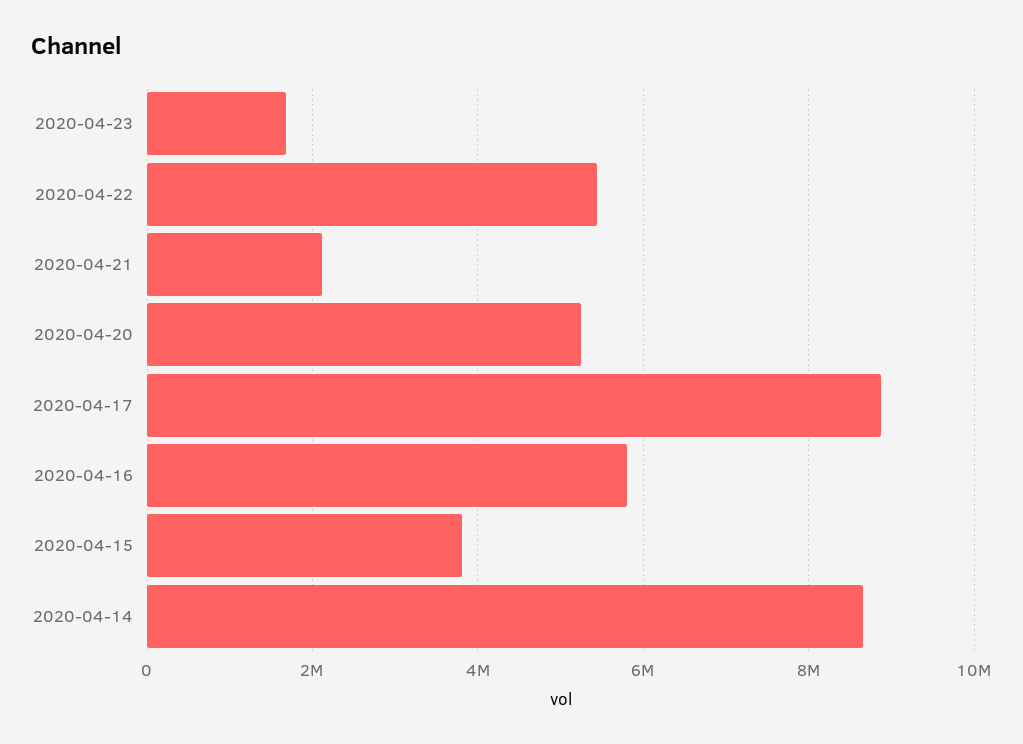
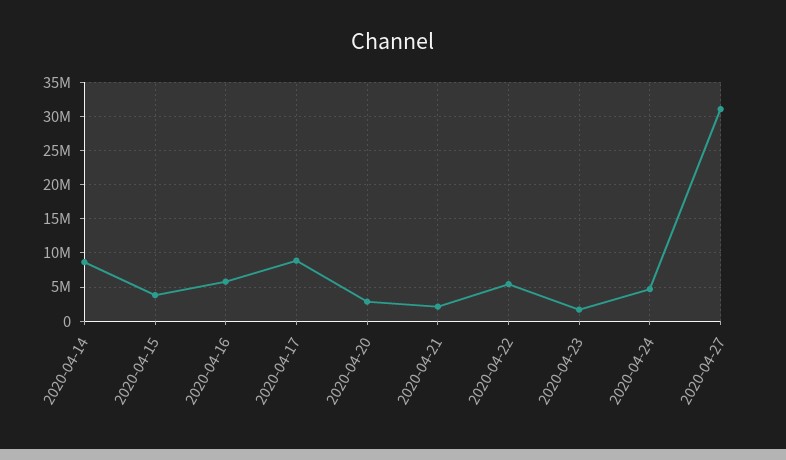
2020-04-20: 5200000 -> 3000000
2020-04-24: none -> 5000000
2020-04-27: none -> 31000000

